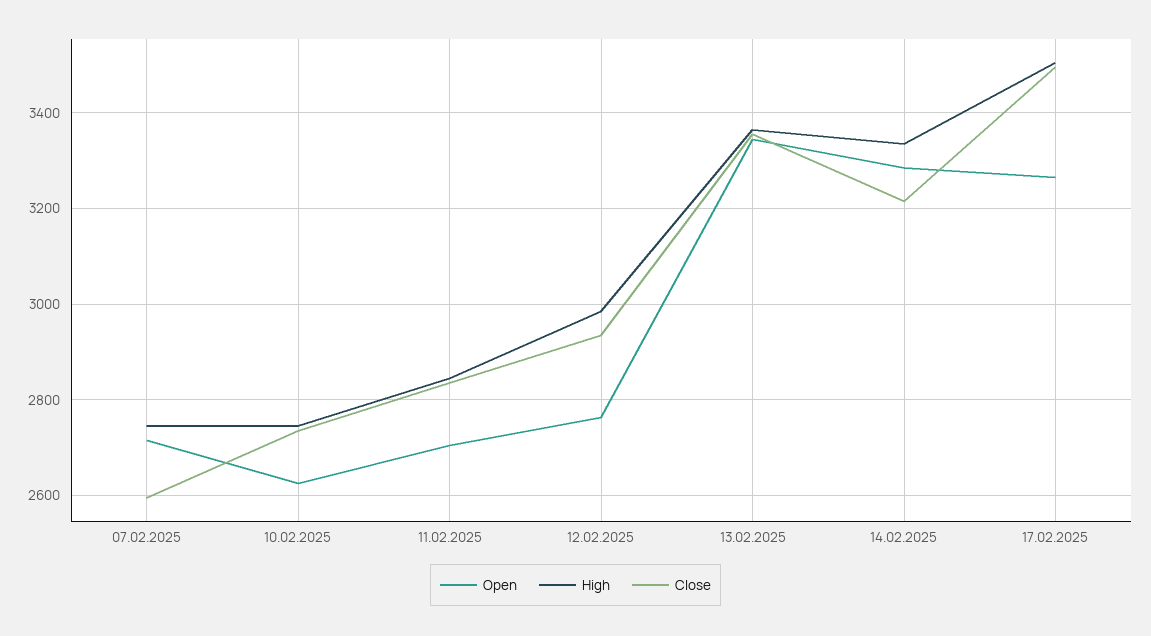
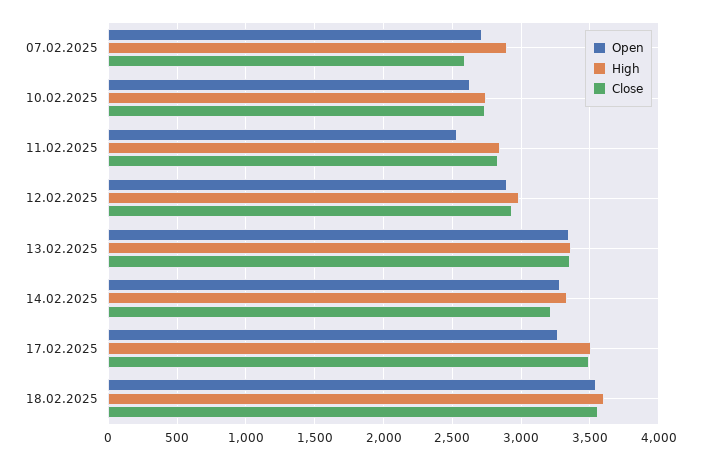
High, 07.02.2025: 2740 -> 2900
Open, 11.02.2025: 2700 -> 2550
Open, 12.02.2025: 2760 -> 2900
Open, 18.02.2025: none -> 3550
High, 18.02.2025: none -> 3600
Close, 18.02.2025: none -> 3550

